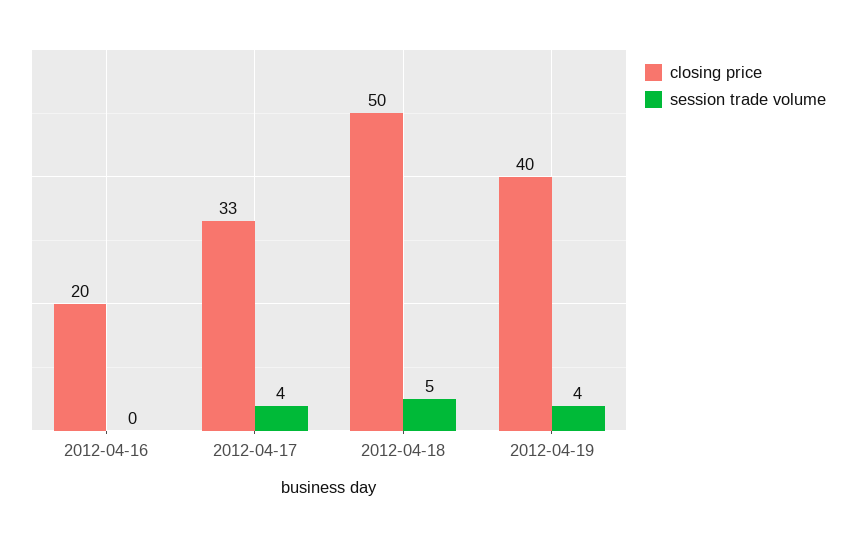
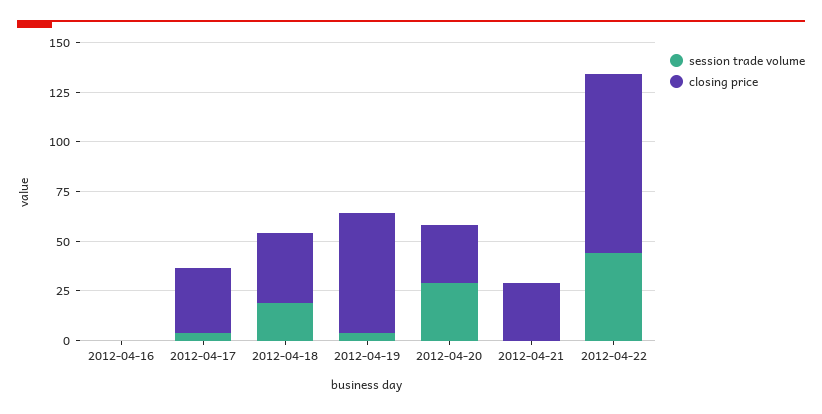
closing price, 2012-04-16: 20 -> 0
closing price, 2012-04-18: 50 -> 35
session trade volume, 2012-04-18: 5 -> 20
closing price, 2012-04-19: 40 -> 60
session trade volume, 2012-04-20: none -> 30
closing price, 2012-04-20: none -> 30
session trade volume, 2012-04-21: none -> 0
closing price, 2012-04-21: none -> 30
session trade volume, 2012-04-22: none -> 45
closing price, 2012-04-22: none -> 90

